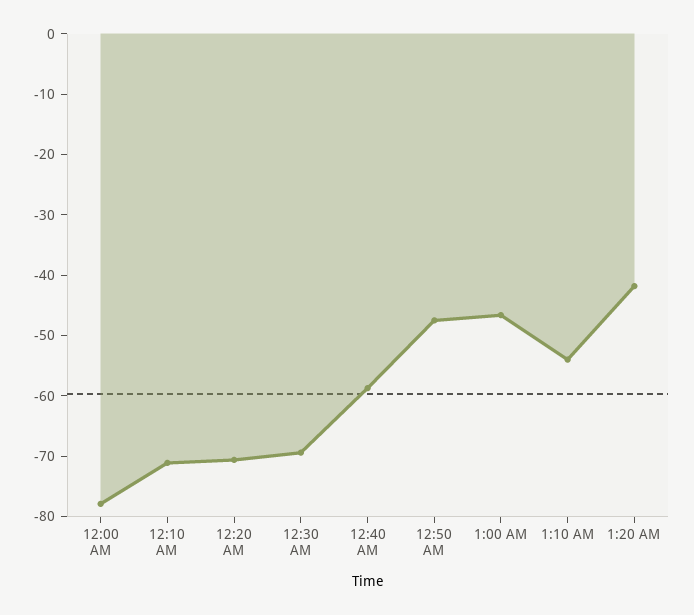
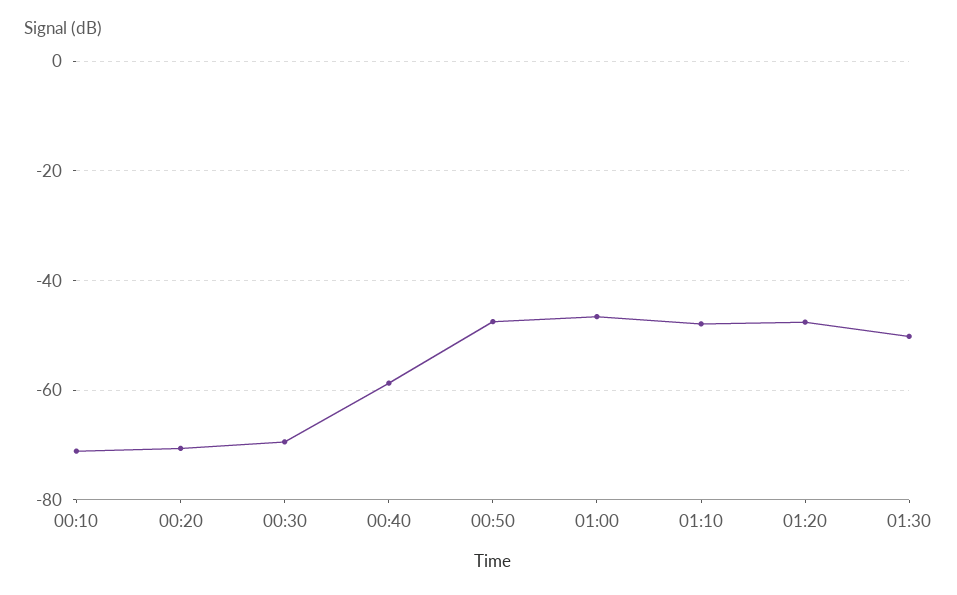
12:00 AM: -78 -> none
1:10 AM: -54 -> -48
1:20 AM: -42 -> -48
01:30: none -> -50

